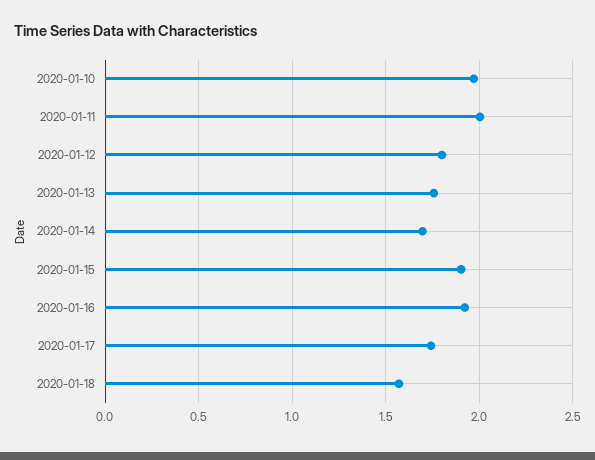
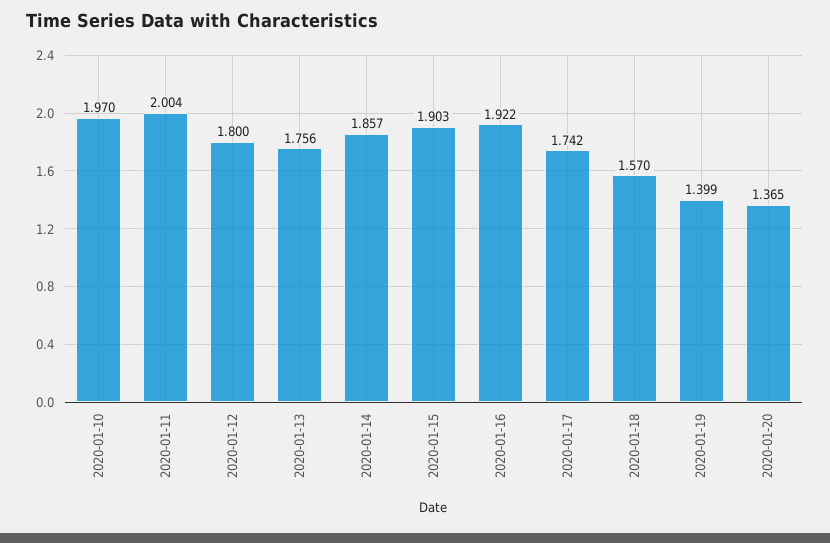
2020-01-14: 1.7 -> 1.857
2020-01-19: none -> 1.399
2020-01-20: none -> 1.365

